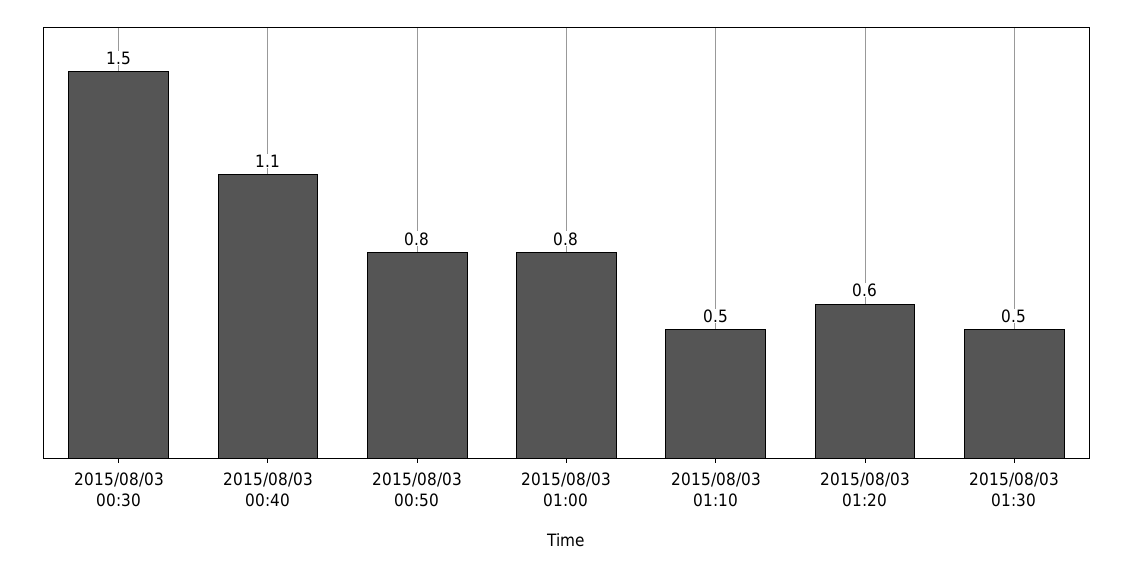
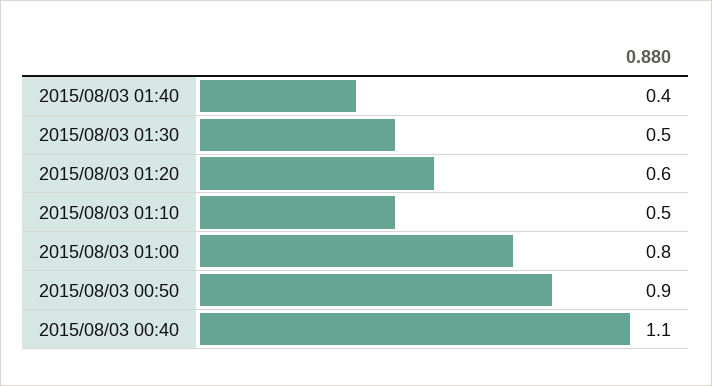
2015/08/03 00:30: 1.5 -> none
2015/08/03 00:50: 0.8 -> 0.9
2015/08/03 01:40: none -> 0.4

